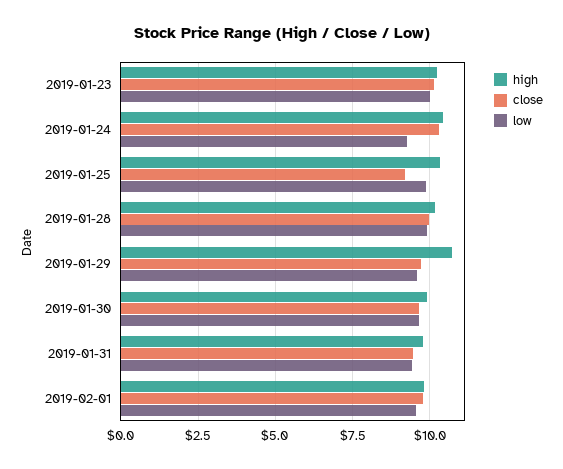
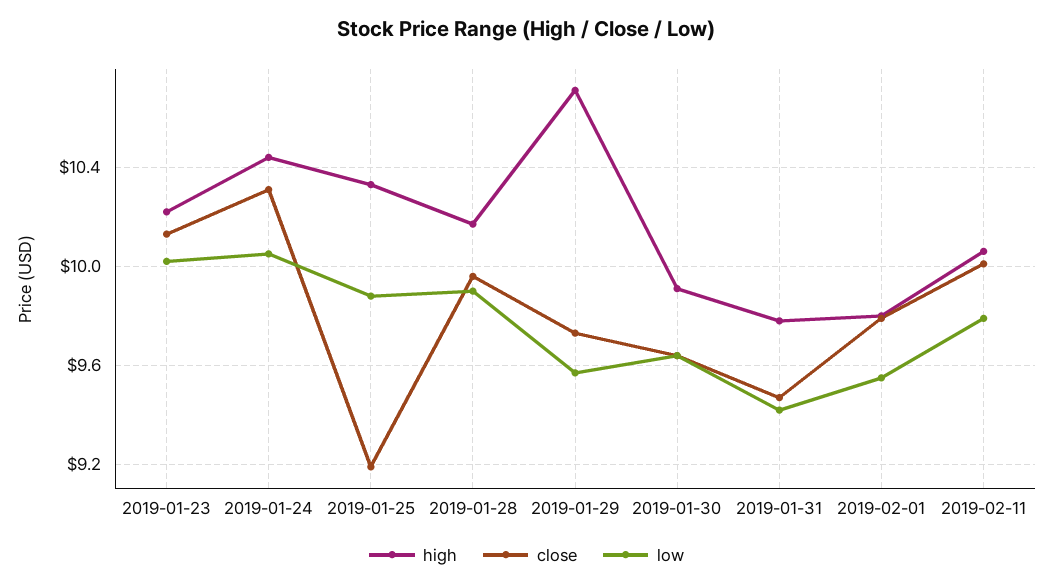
low, 2019-01-24: 9.25 -> 10.05
high, 2019-02-11: none -> 10.05
close, 2019-02-11: none -> 10
low, 2019-02-11: none -> 9.8

